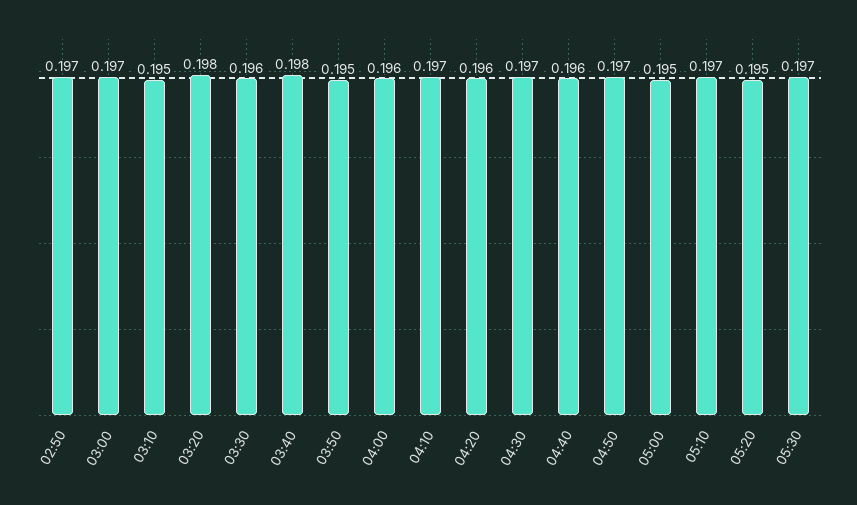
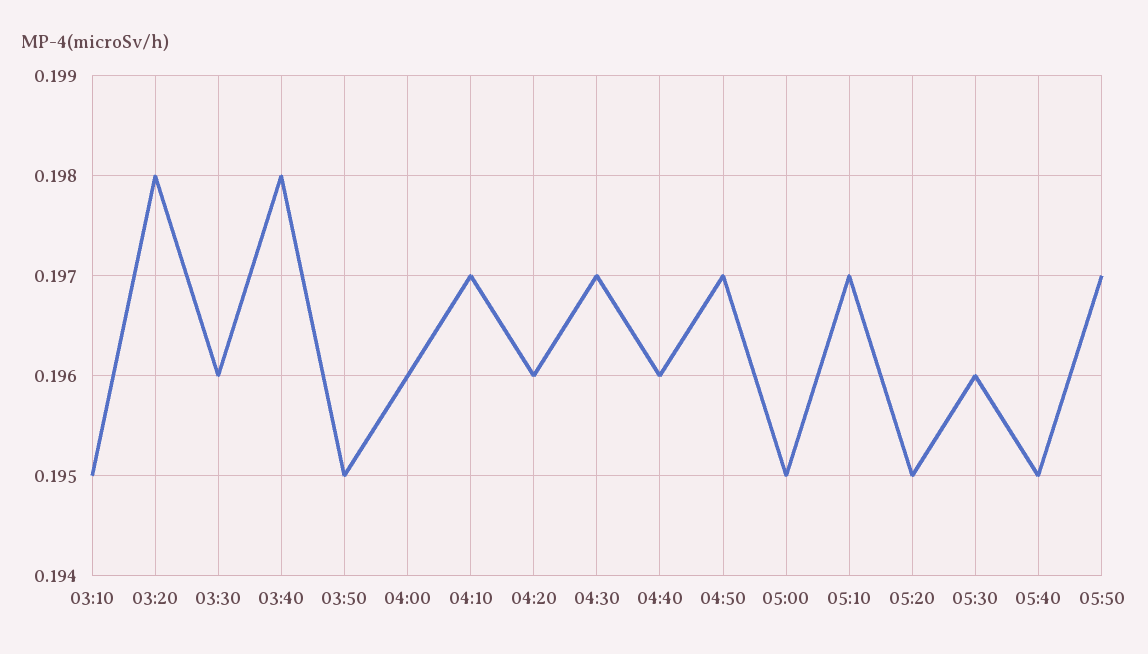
02:50: 0.197 -> none
03:00: 0.197 -> none
05:30: 0.197 -> 0.196
05:40: none -> 0.195
05:50: none -> 0.197

